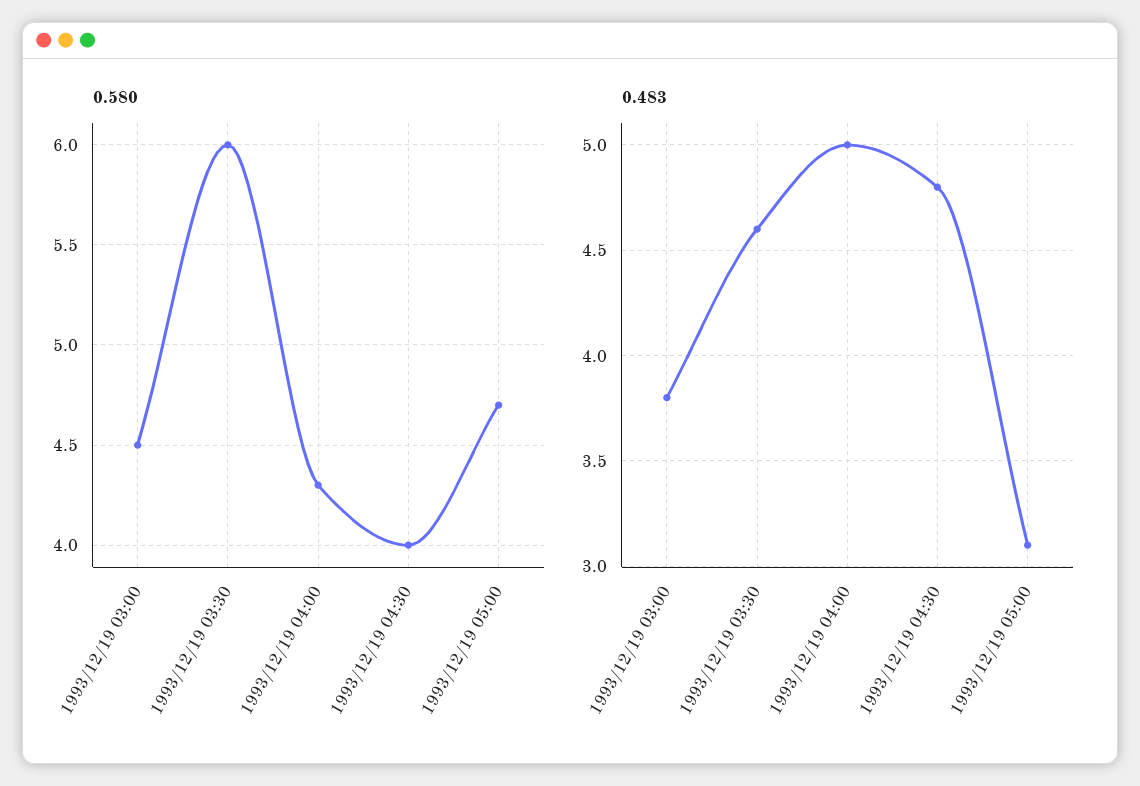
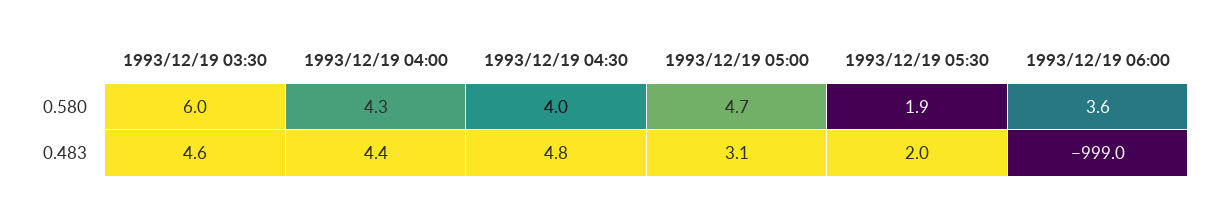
0.580, 1993/12/19 03:00: 4.5 -> none
0.483, 1993/12/19 03:00: 3.8 -> none
0.483, 1993/12/19 04:00: 5 -> 4.4
0.580, 1993/12/19 05:30: none -> 1.9
0.580, 1993/12/19 06:00: none -> 3.6
0.483, 1993/12/19 05:30: none -> 2
0.483, 1993/12/19 06:00: none -> -999

